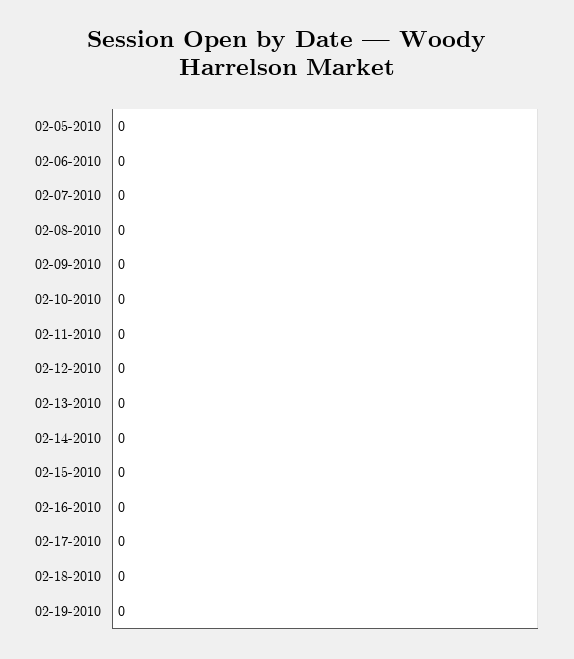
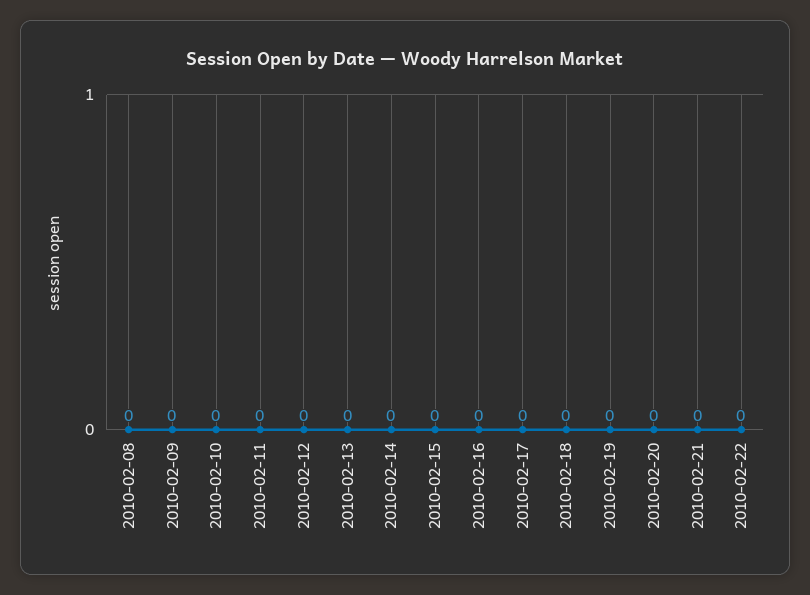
02-05-2010: 0 -> none
02-06-2010: 0 -> none
02-07-2010: 0 -> none
2010-02-20: none -> 0
2010-02-21: none -> 0
2010-02-22: none -> 0

